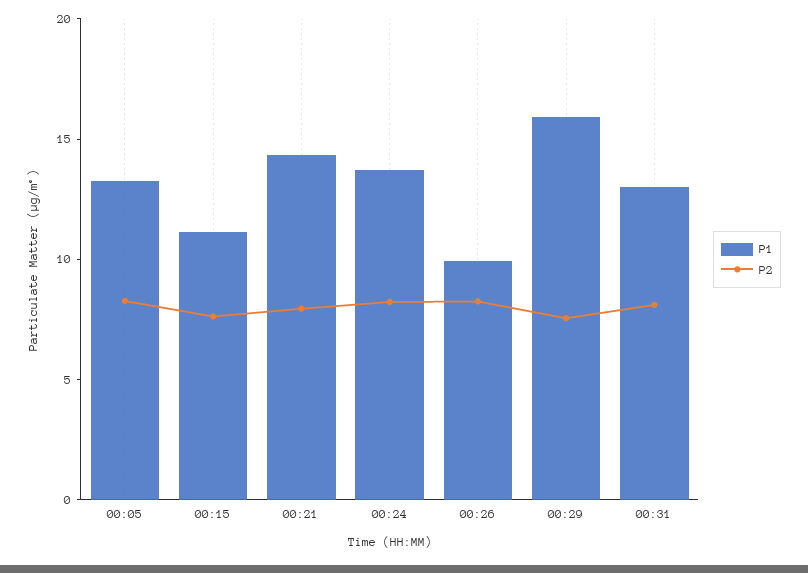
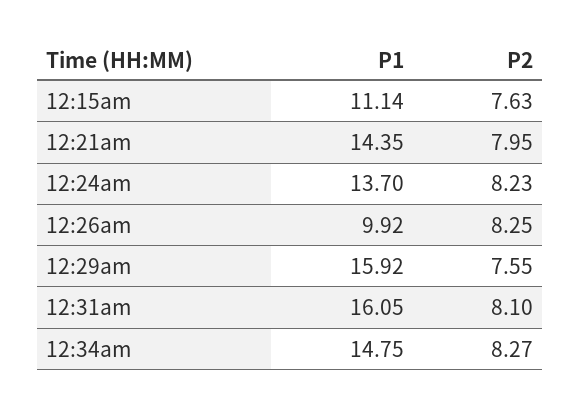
P1, 00:05: 13 -> none
P2, 00:05: 8 -> none
P1, 00:31: 13 -> 16.05
P1, 12:34am: none -> 14.75
P2, 12:34am: none -> 8.27

